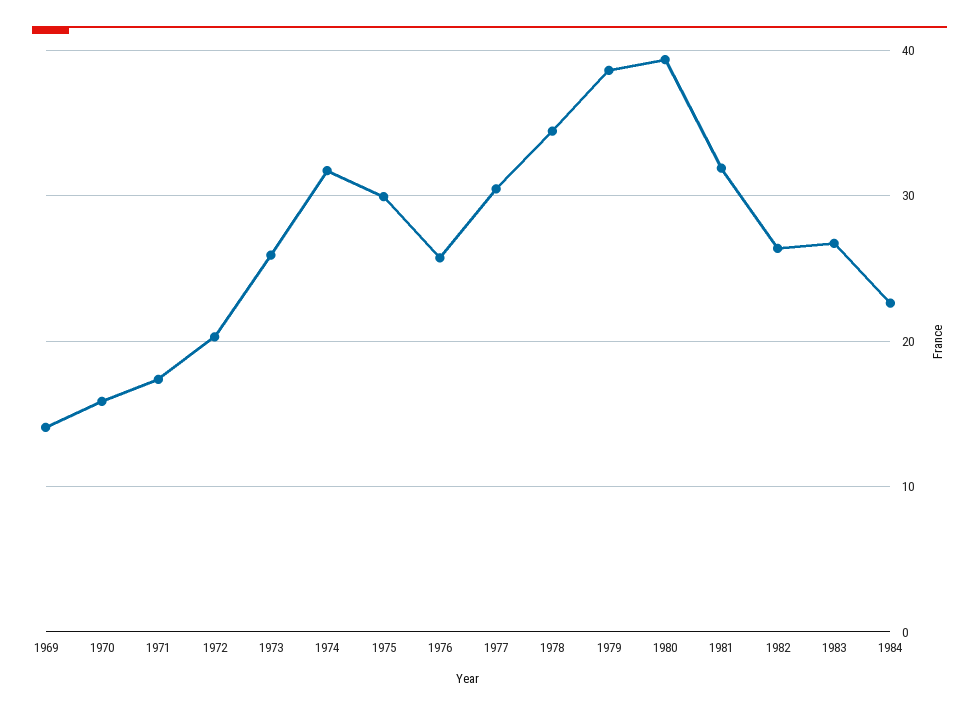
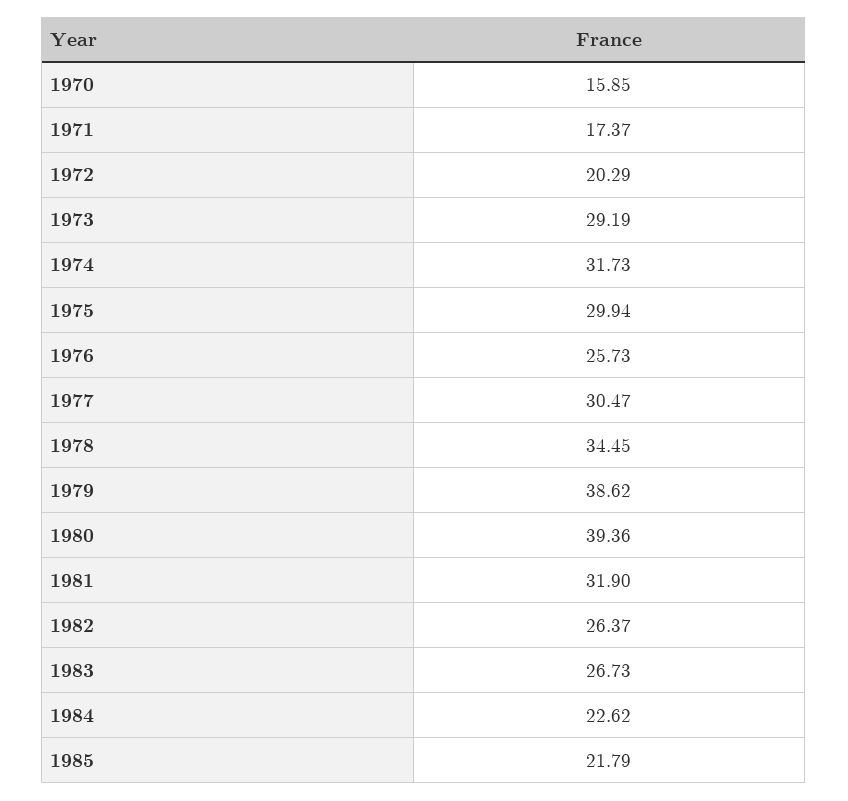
1969: 14 -> none
1973: 26 -> 29.19
1985: none -> 21.79

